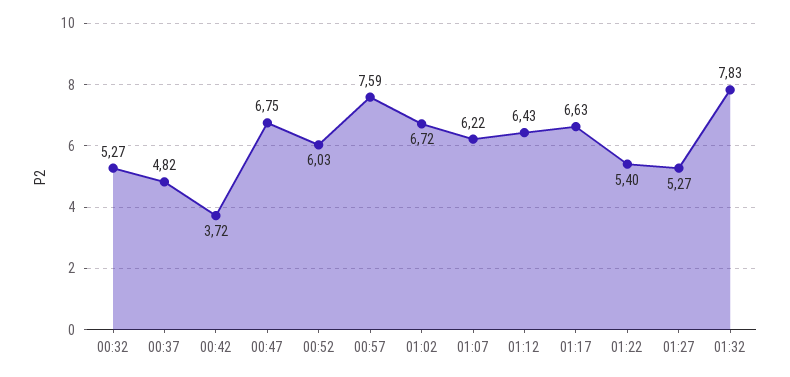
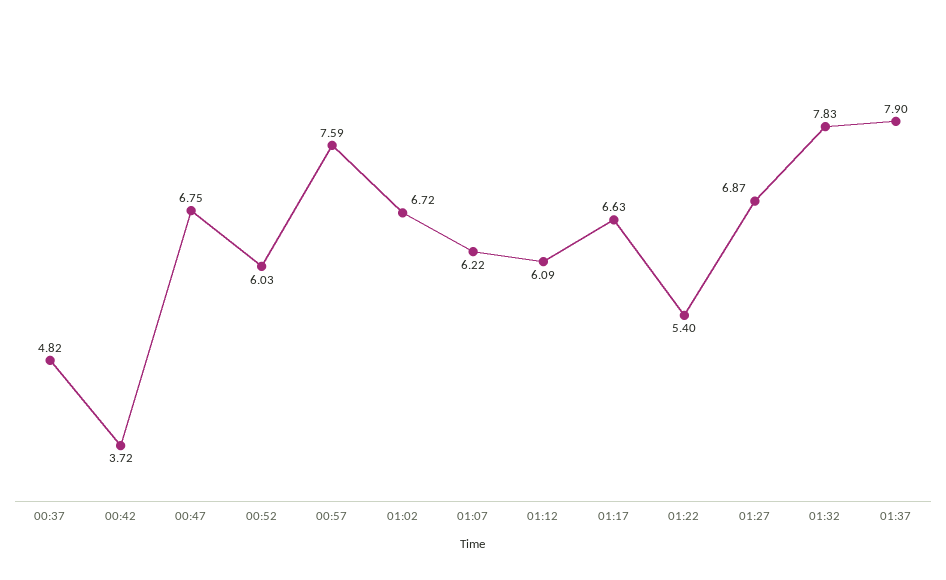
00:32: 5.27 -> none
01:12: 6.43 -> 6.09
01:27: 5.27 -> 6.87
01:37: none -> 7.9

